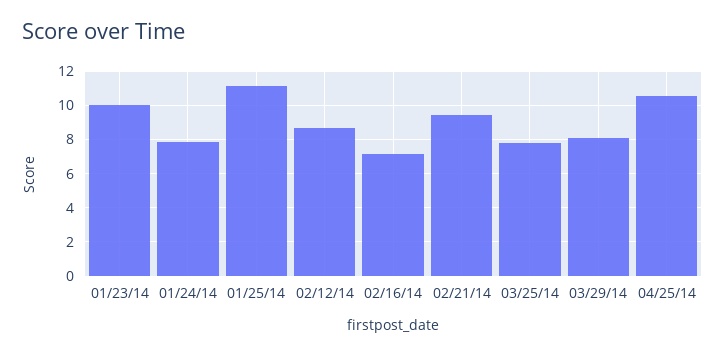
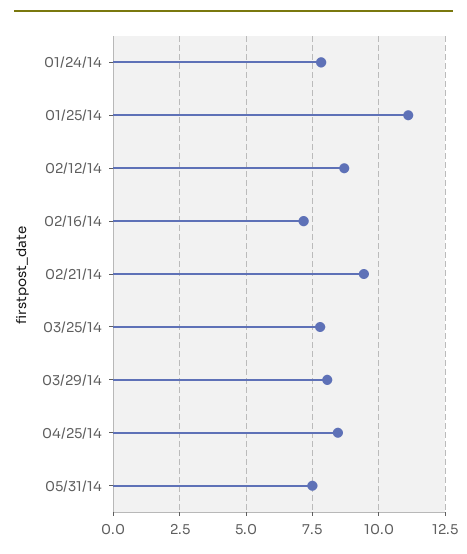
01/23/14: 10 -> none
04/25/14: 10.5 -> 8.5
05/31/14: none -> 7.5

